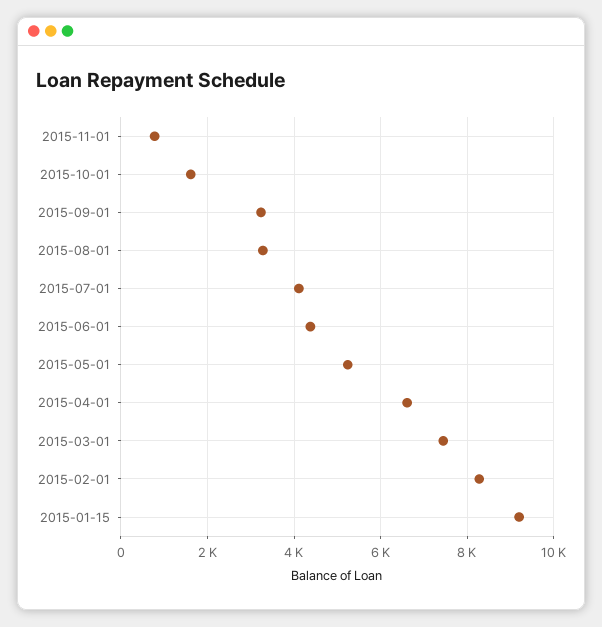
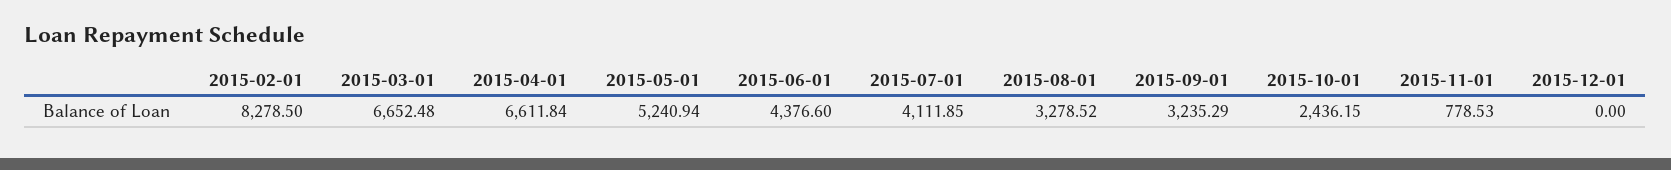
2015-10-01: 1600 -> 2436.15
2015-03-01: 7400 -> 6652.48
2015-01-15: 9200 -> none
2015-12-01: none -> 0

